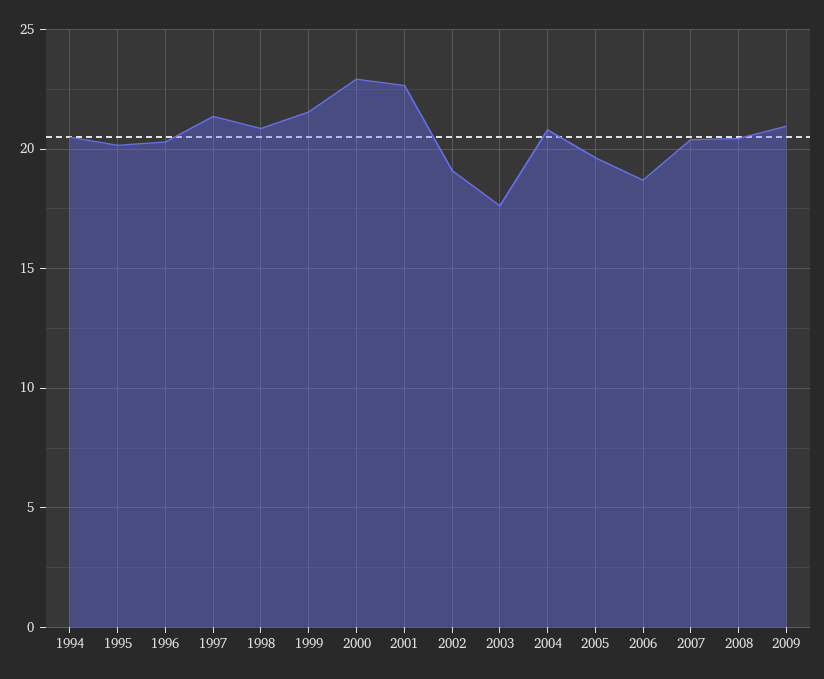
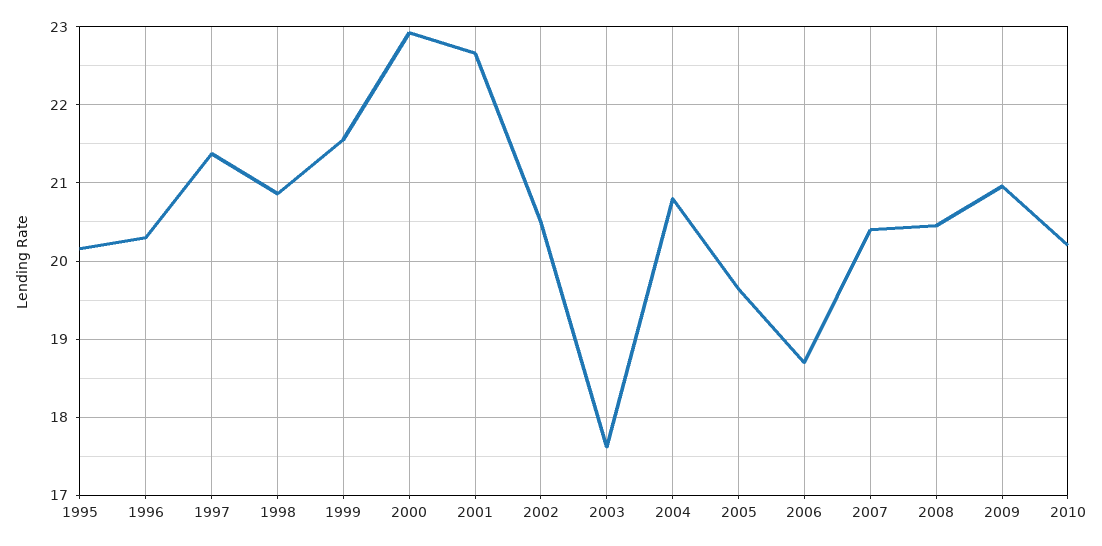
1994: 20.5 -> none
2002: 19 -> 20.5
2010: none -> 20.2

